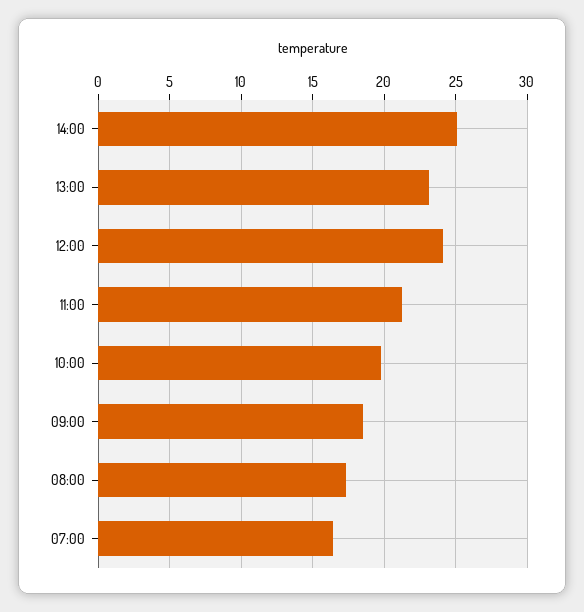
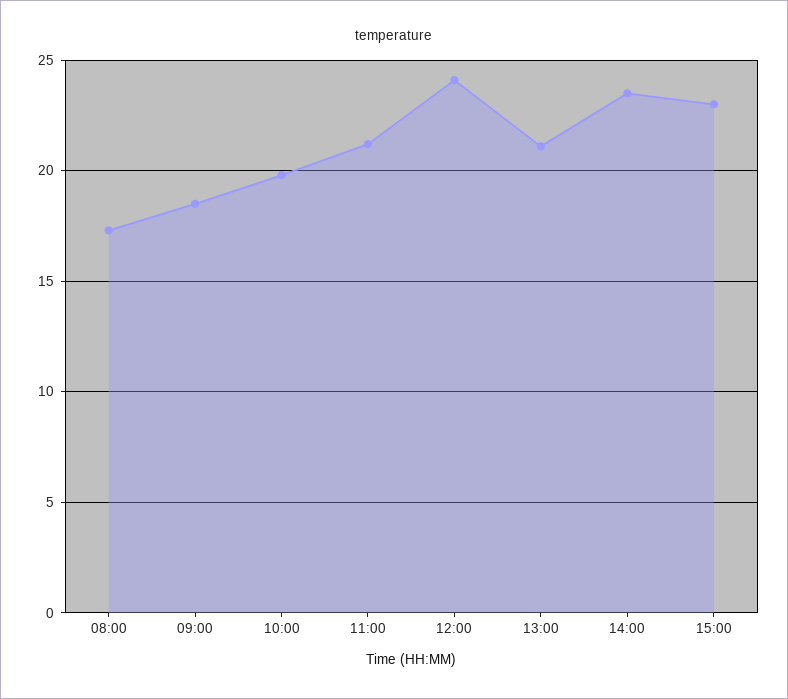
14:00: 25 -> 23.5
13:00: 23 -> 21
07:00: 16.5 -> none
15:00: none -> 23

